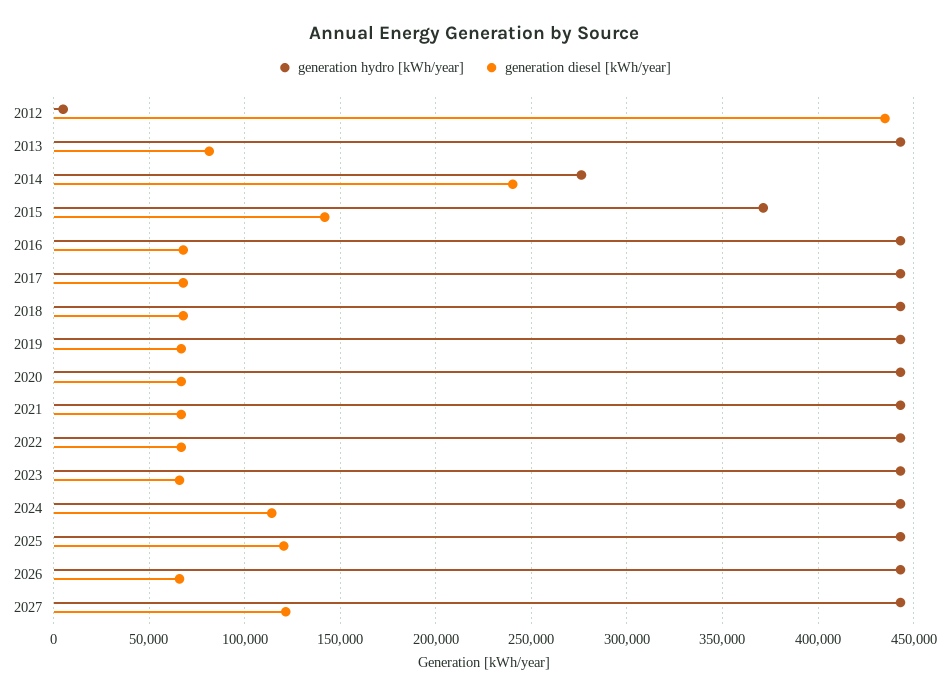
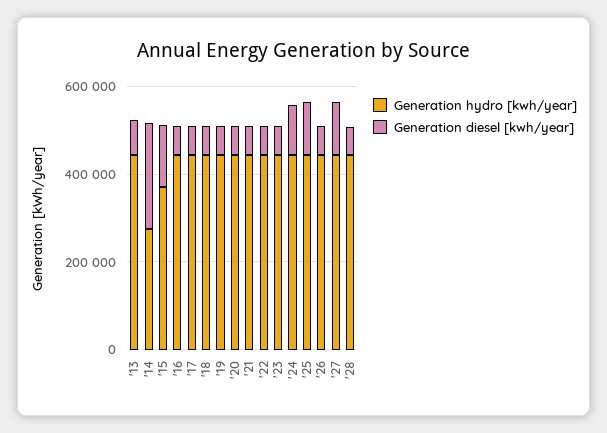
generation hydro [kWh/year], 2012: 5000 -> none
generation diesel [kWh/year], 2012: 435000 -> none
generation hydro [kWh/year], '28: none -> 450000
generation diesel [kWh/year], '28: none -> 50000

